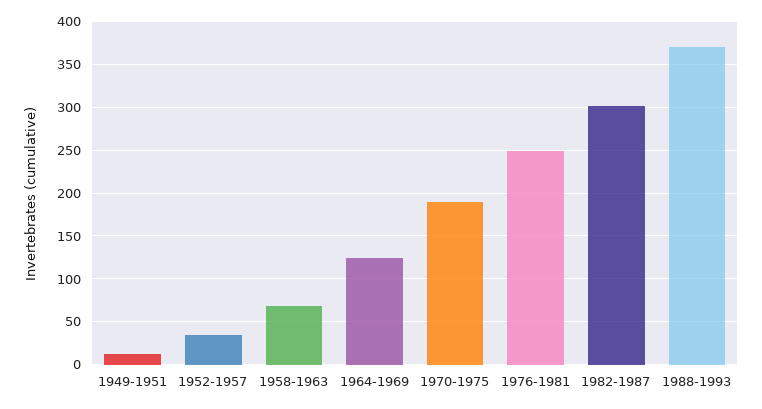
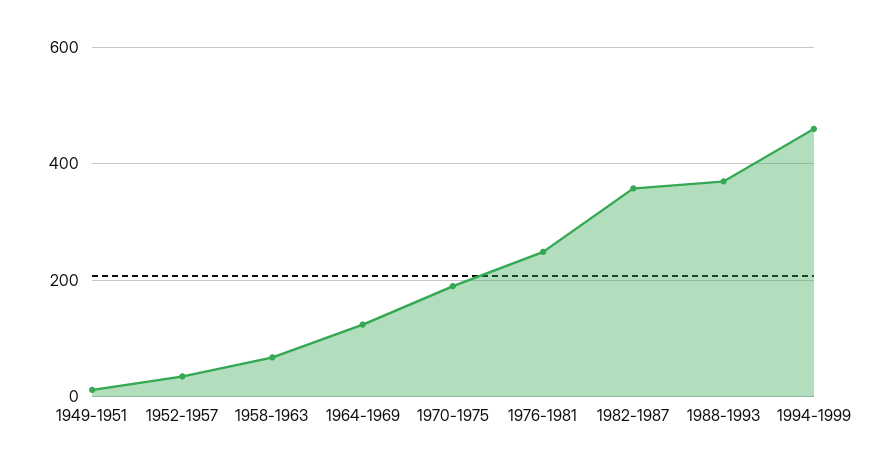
1982-1987: 300 -> 360
1994-1999: none -> 460

